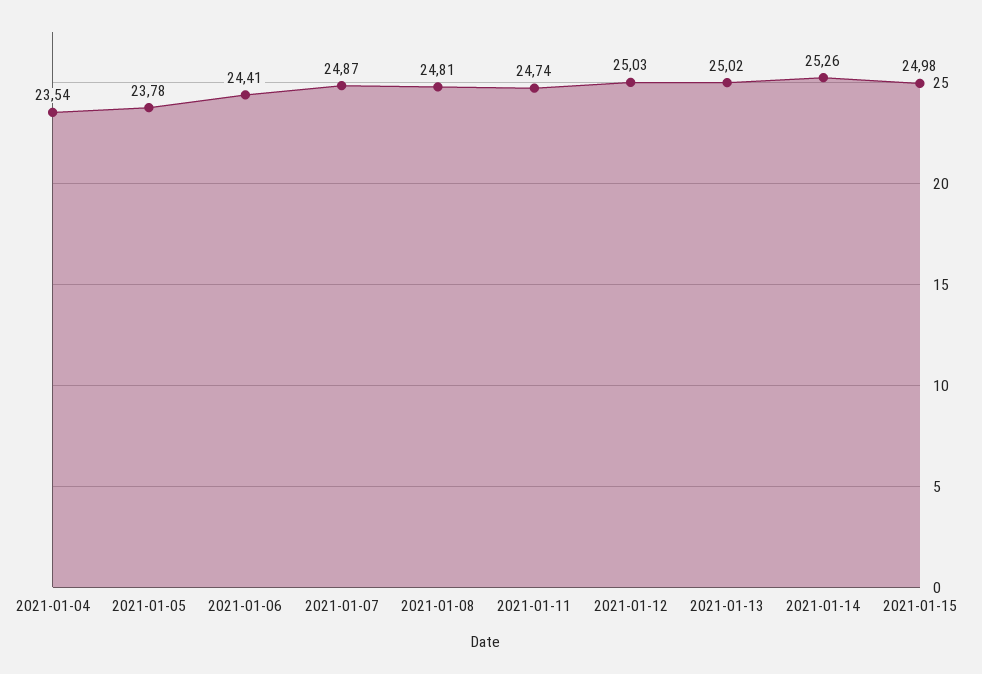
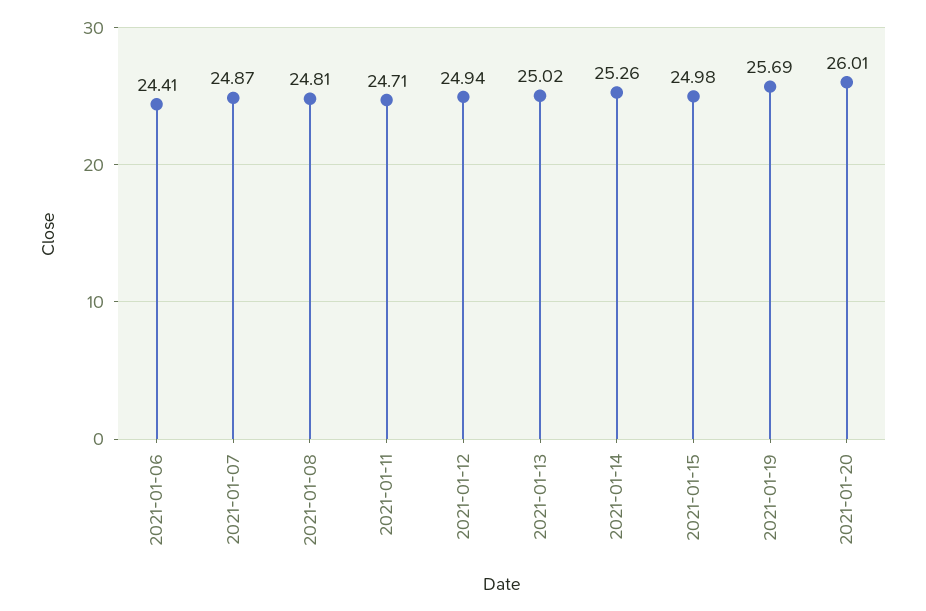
2021-01-04: 23.54 -> none
2021-01-05: 23.78 -> none
2021-01-11: 24.74 -> 24.71
2021-01-12: 25.03 -> 24.94
2021-01-19: none -> 25.69
2021-01-20: none -> 26.01

